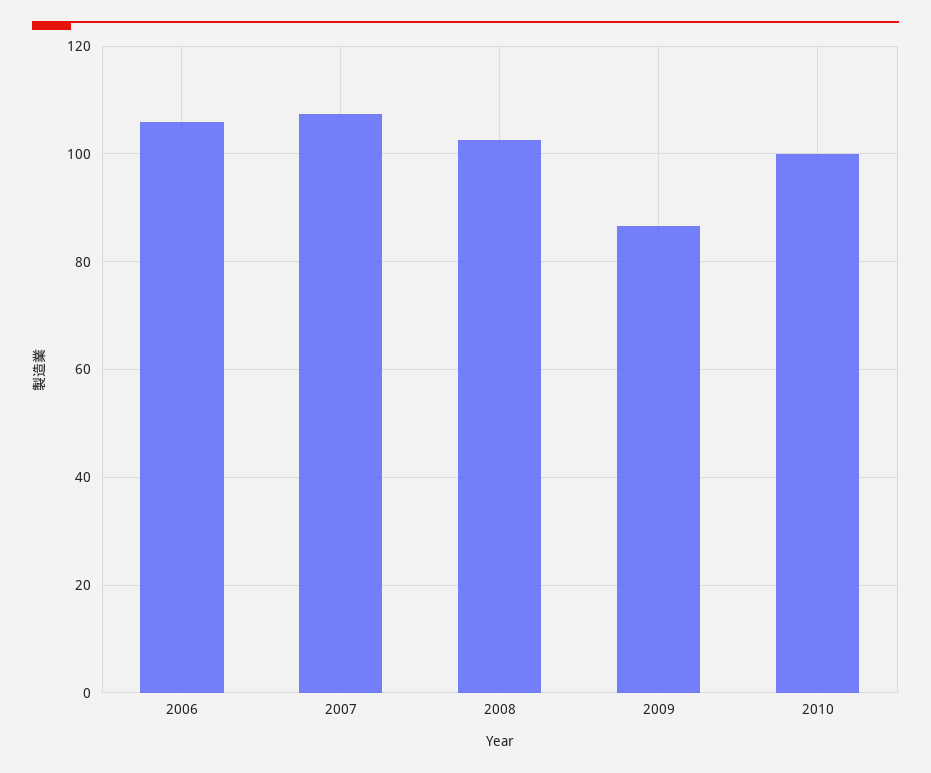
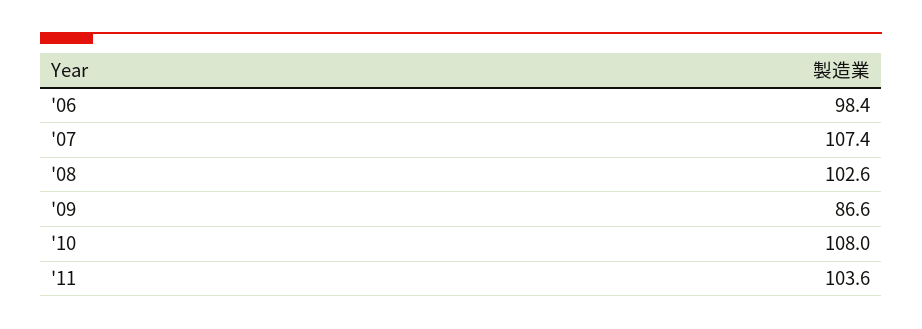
2006: 106 -> 98.4
2010: 100 -> 108
'11: none -> 103.6

